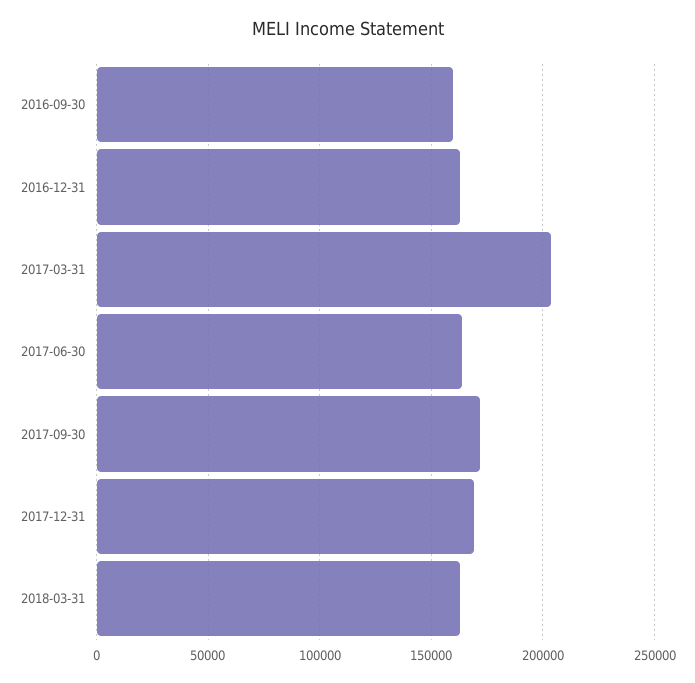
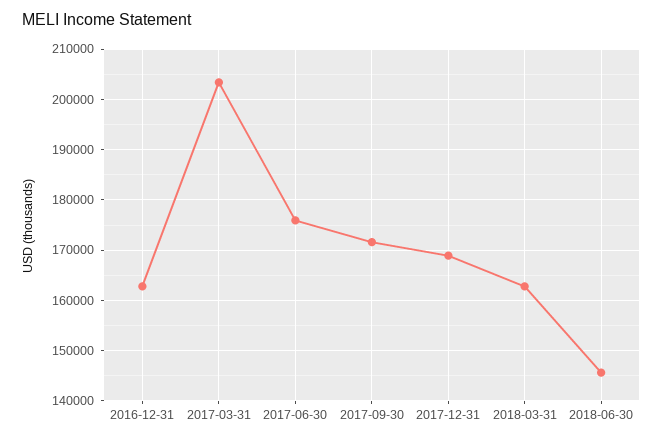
2016-09-30: 160000 -> none
2017-06-30: 165000 -> 176000
2018-06-30: none -> 146000

